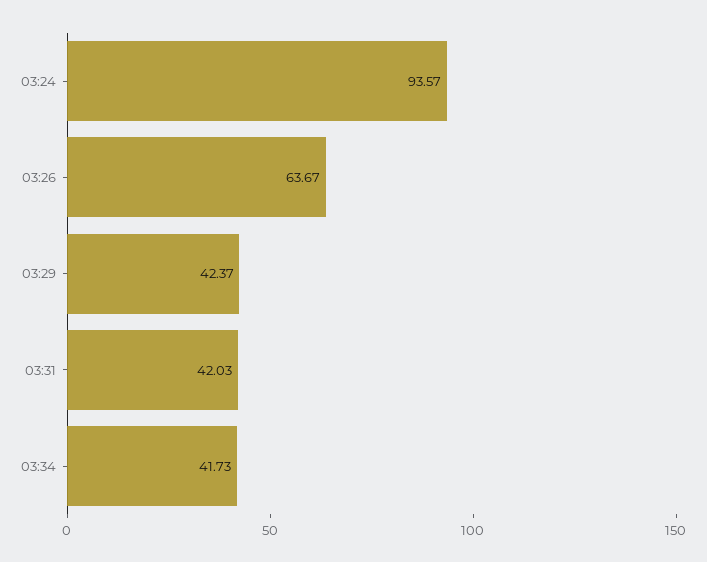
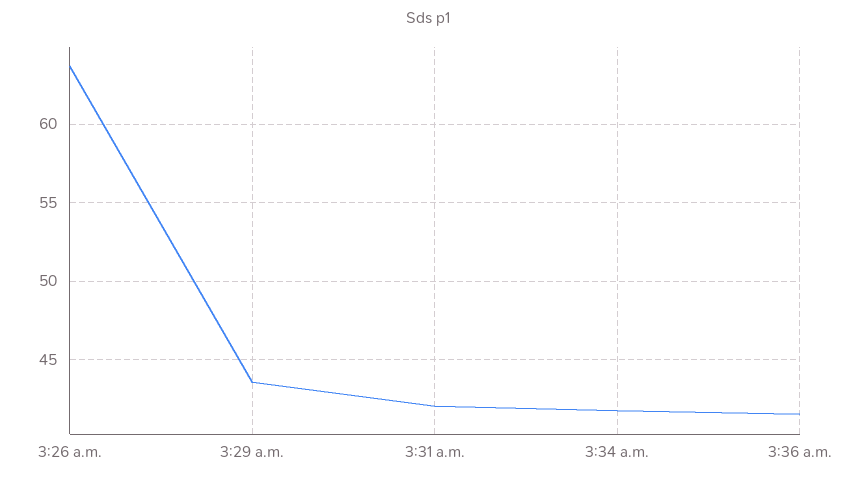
03:24: 93.57 -> none
03:29: 42.37 -> 43.5
3:36 a.m.: none -> 41.5

